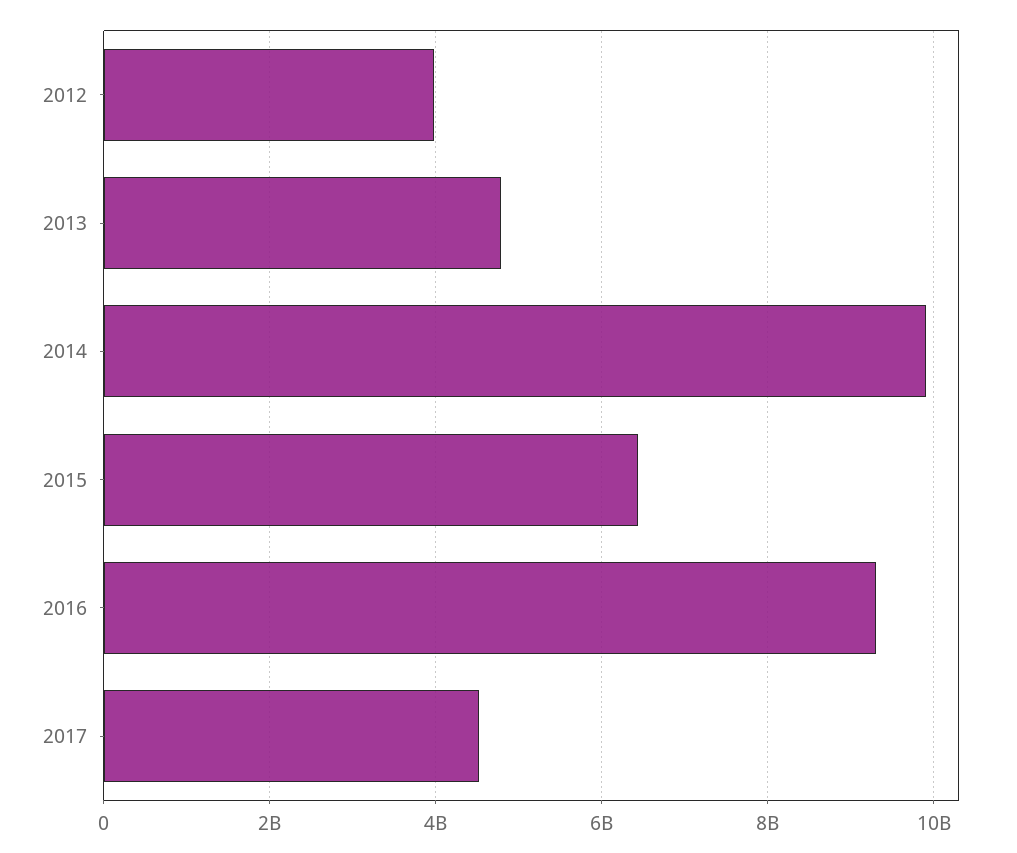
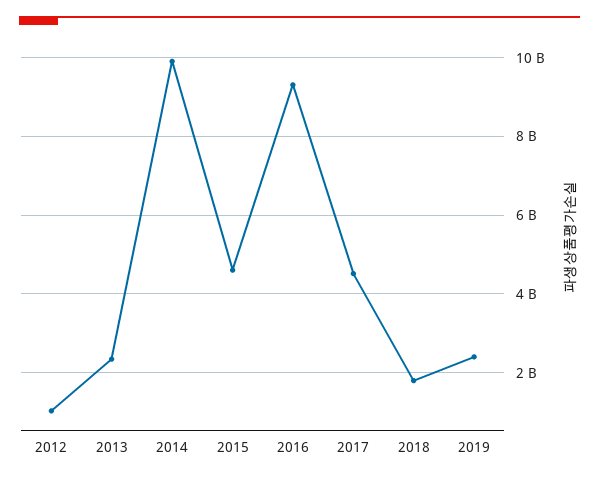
2012: 4000000000 -> 1000000000
2013: 4800000000 -> 2400000000
2015: 6400000000 -> 4600000000
2018: none -> 1800000000
2019: none -> 2400000000

